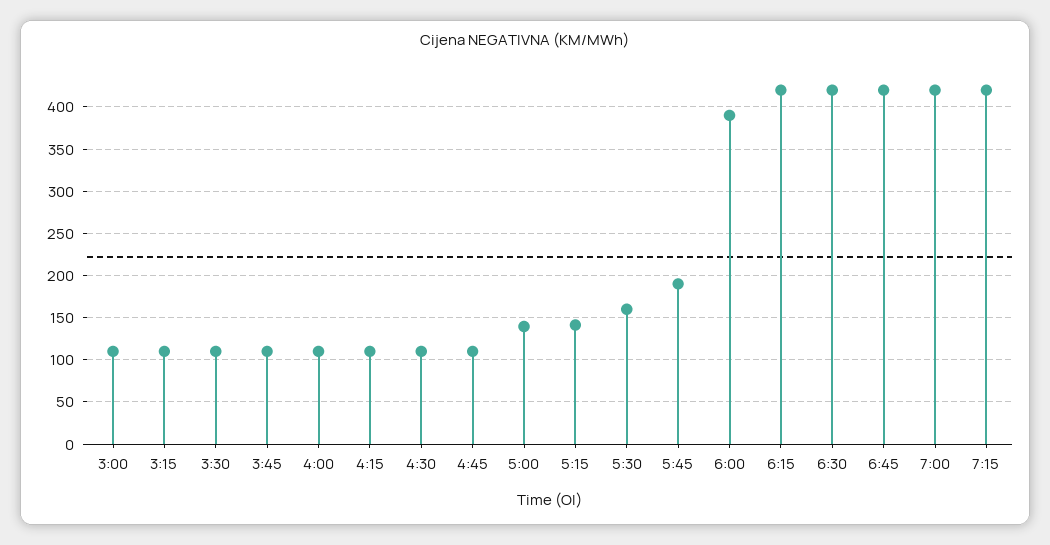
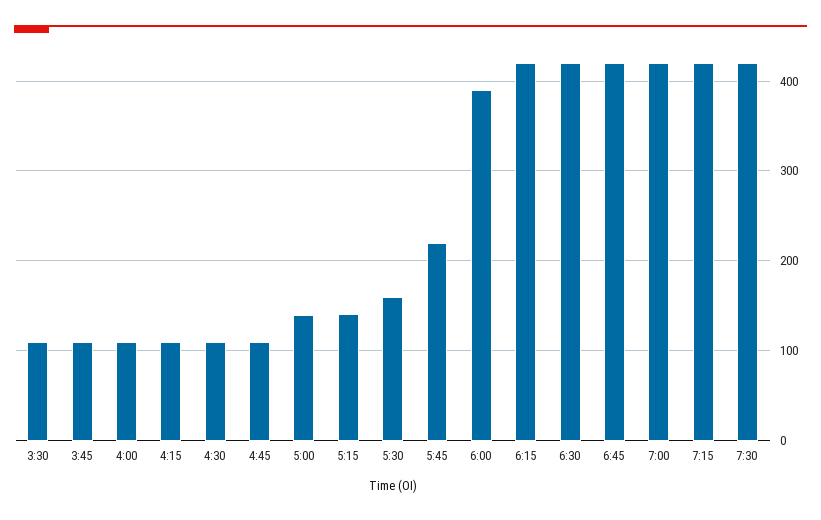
3:00: 110 -> none
3:15: 110 -> none
5:45: 190 -> 220
7:30: none -> 420

